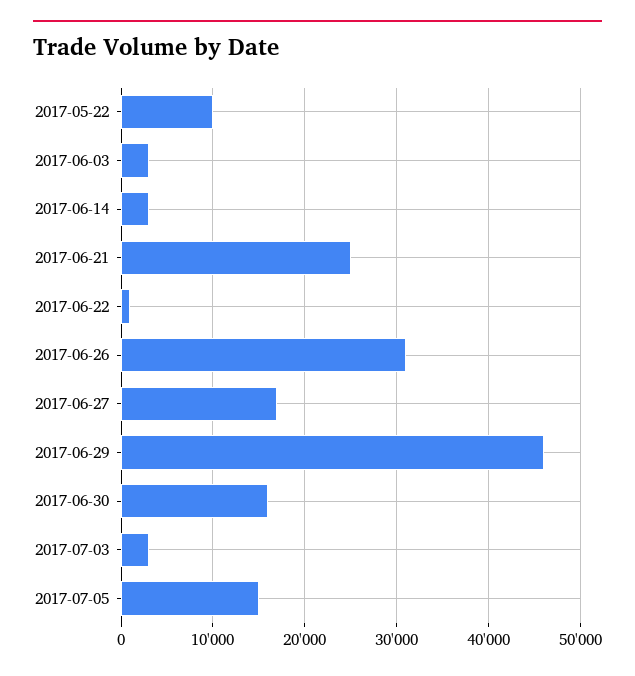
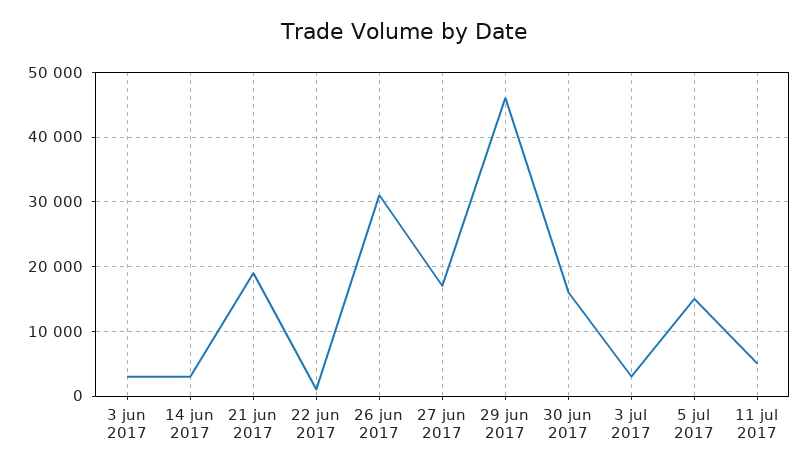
2017-05-22: 10000 -> none
2017-06-21: 25000 -> 19000
11 jul 2017: none -> 5000

